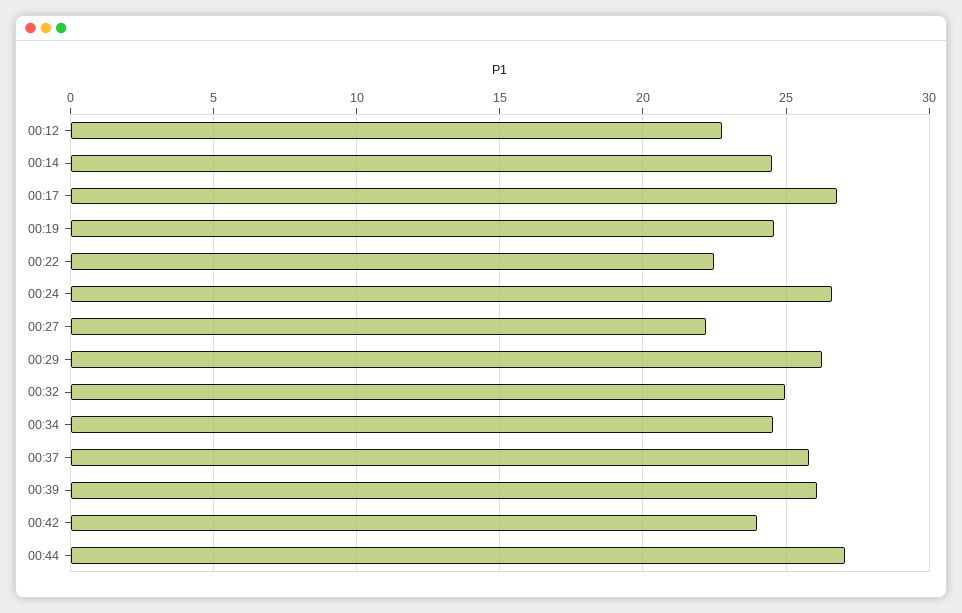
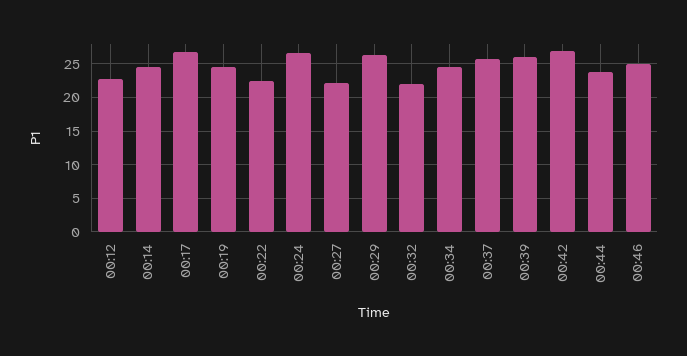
00:32: 25 -> 22
00:42: 24 -> 27
00:44: 27 -> 24
00:46: none -> 25

